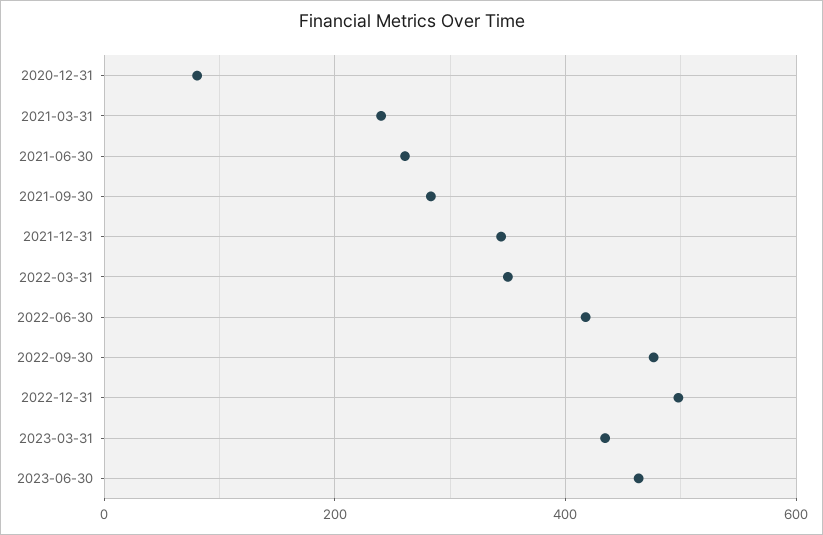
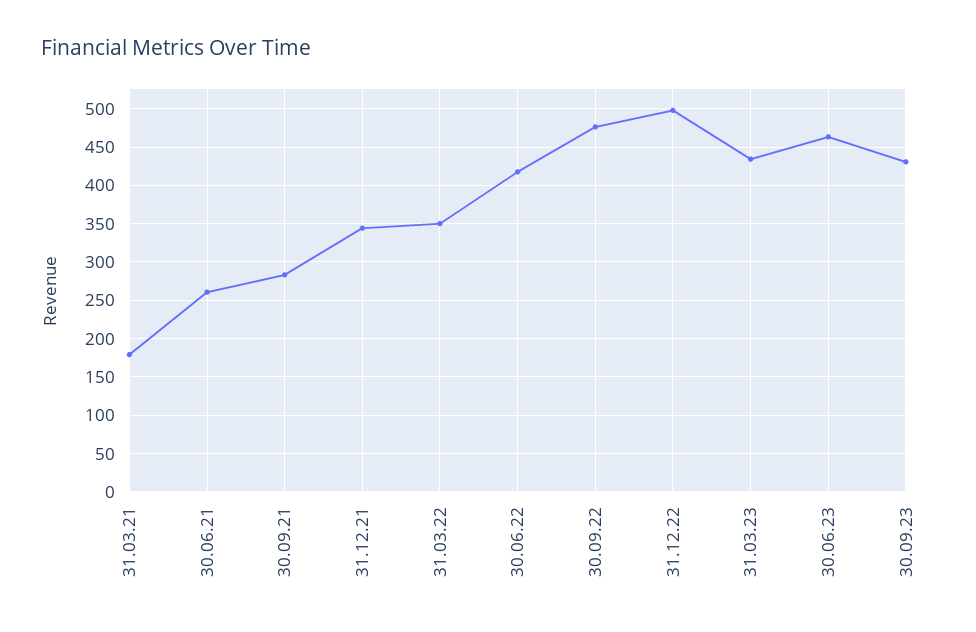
2020-12-31: 80 -> none
2021-03-31: 240 -> 180
30.09.23: none -> 430

